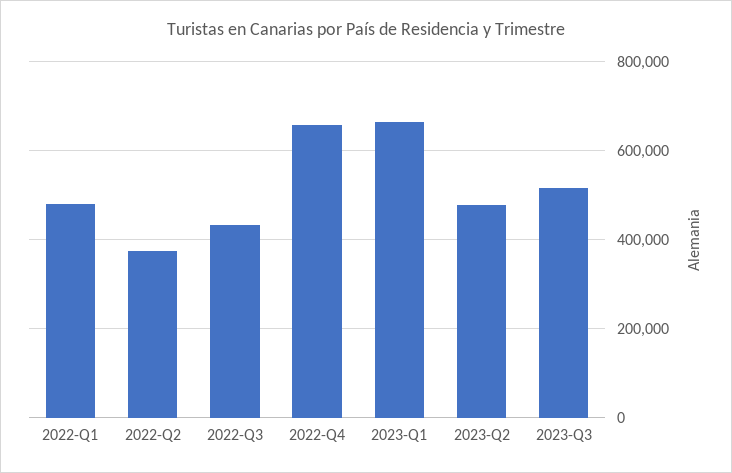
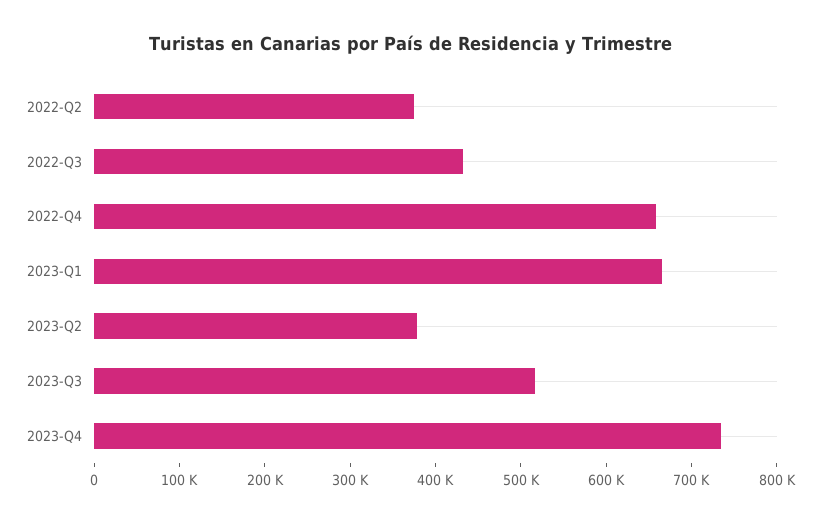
2022-Q1: 480000 -> none
2023-Q2: 480000 -> 380000
2023-Q4: none -> 740000

